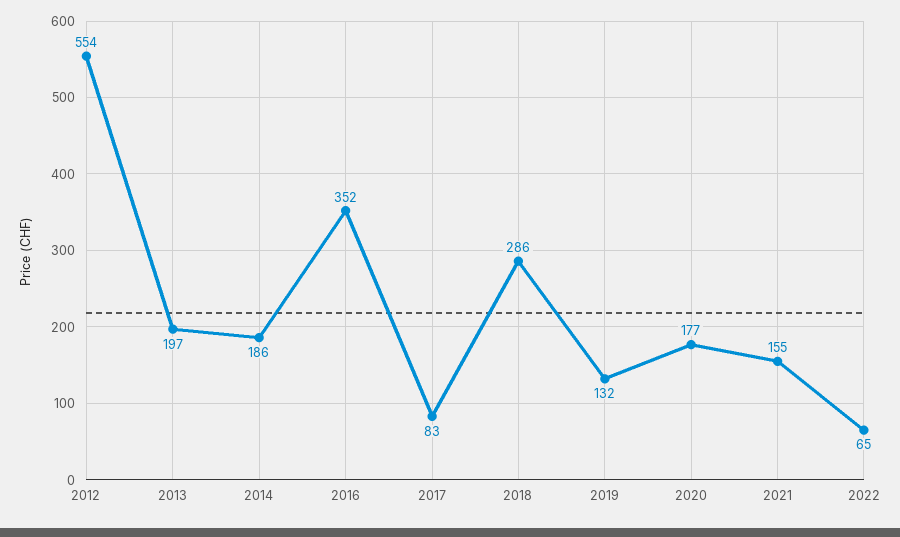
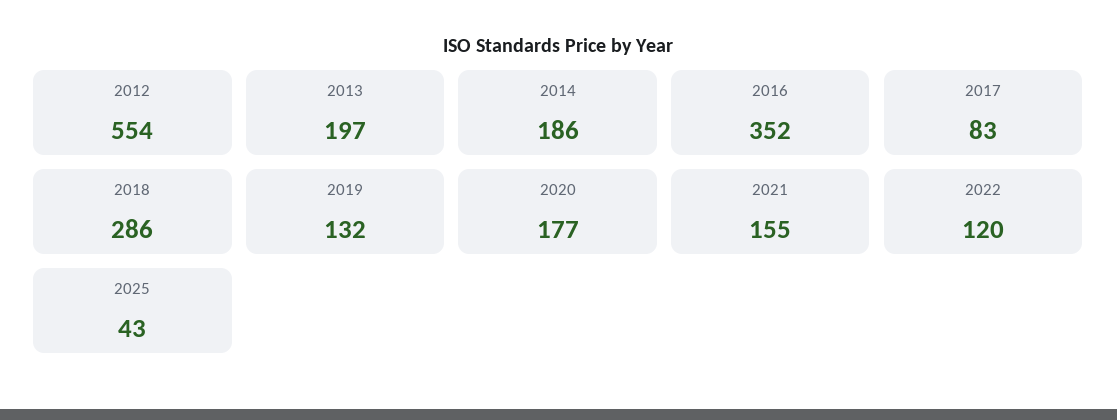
2022: 65 -> 120
2025: none -> 43

